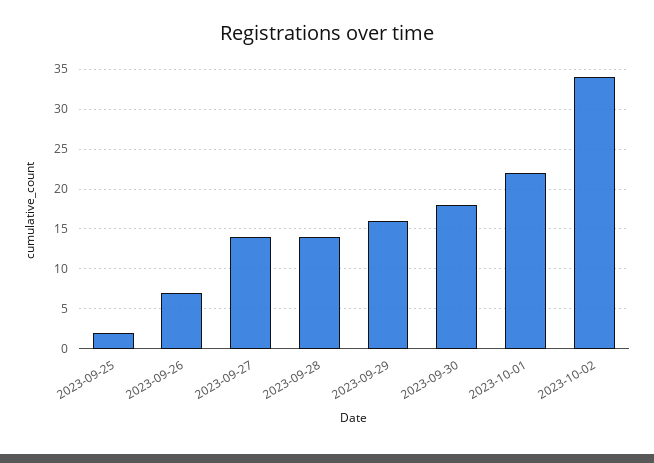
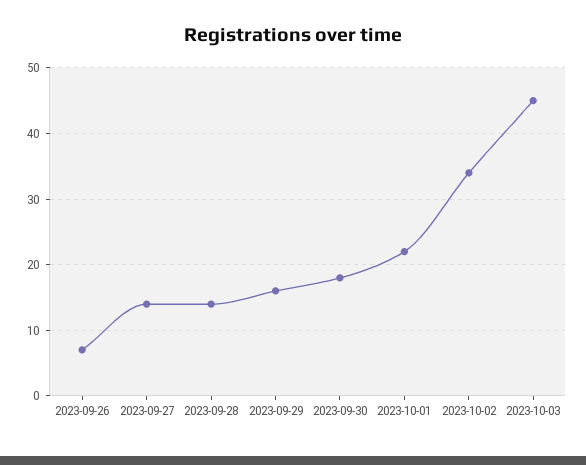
2023-09-25: 2 -> none
2023-10-03: none -> 45

